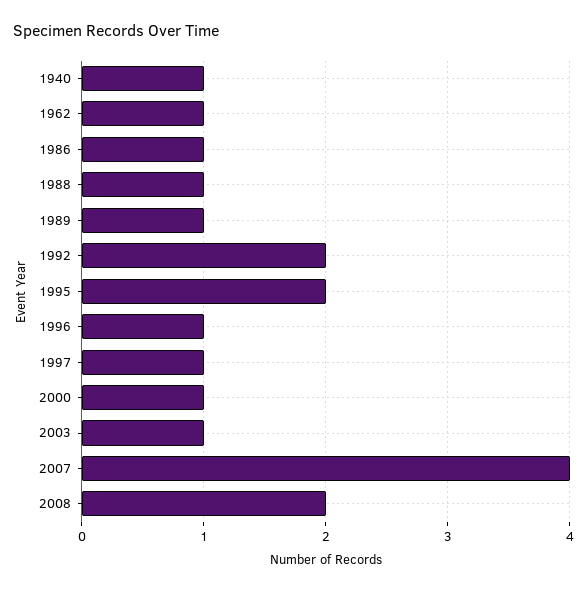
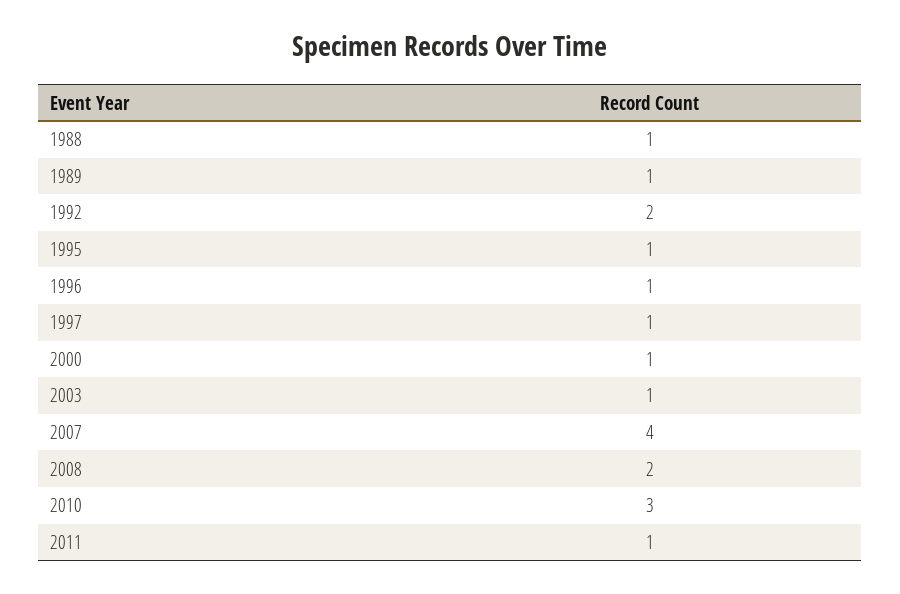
1940: 1 -> none
1962: 1 -> none
1986: 1 -> none
1995: 2 -> 1
2010: none -> 3
2011: none -> 1

